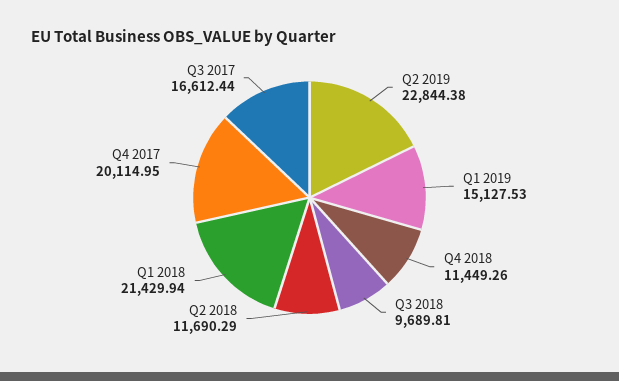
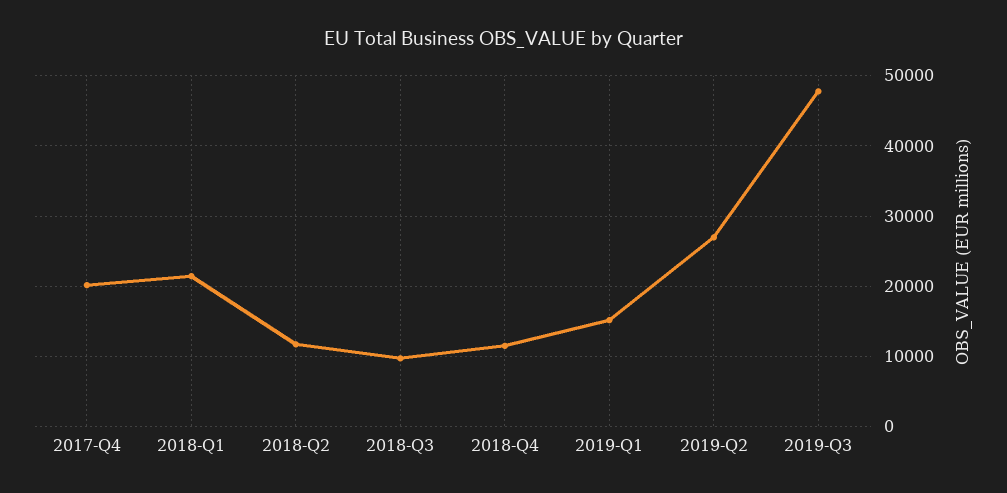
Q2 2019: 22844.38 -> 27000
Q3 2017: 16612.44 -> none
2019-Q3: none -> 48000

